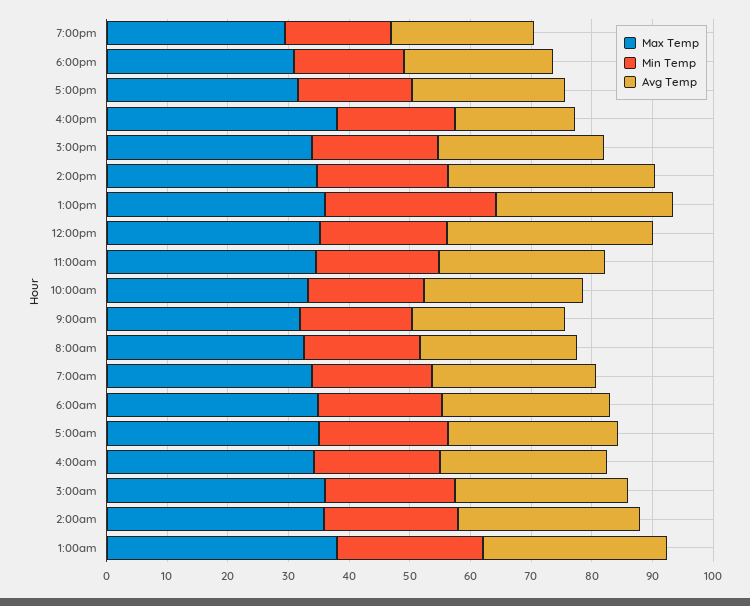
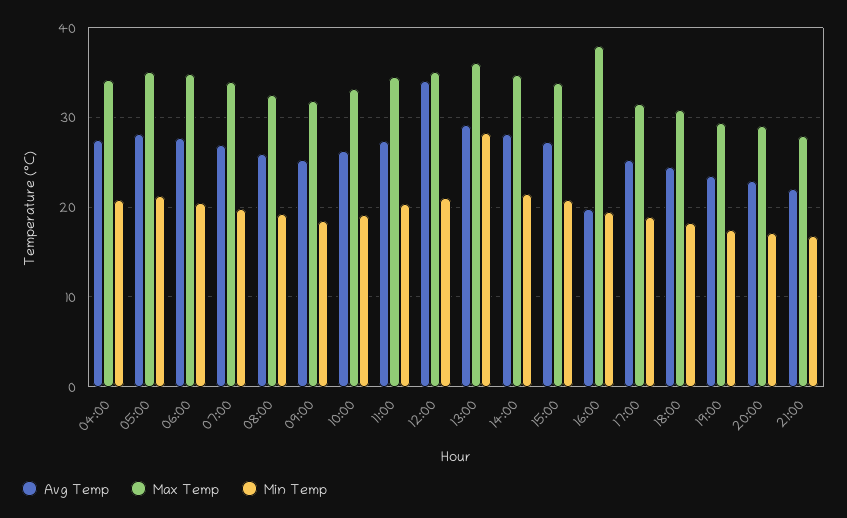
Avg Temp, 2:00pm: 34 -> 28
Max Temp, 3:00am: 36 -> none
Min Temp, 3:00am: 22 -> none
Avg Temp, 3:00am: 28 -> none
Max Temp, 2:00am: 36 -> none
Min Temp, 2:00am: 22 -> none
Avg Temp, 2:00am: 30 -> none
Max Temp, 1:00am: 38 -> none
Min Temp, 1:00am: 24 -> none
Avg Temp, 1:00am: 30 -> none
Avg Temp, 20:00: none -> 23
Max Temp, 20:00: none -> 29
Min Temp, 20:00: none -> 17
Avg Temp, 21:00: none -> 22
Max Temp, 21:00: none -> 28
Min Temp, 21:00: none -> 17

